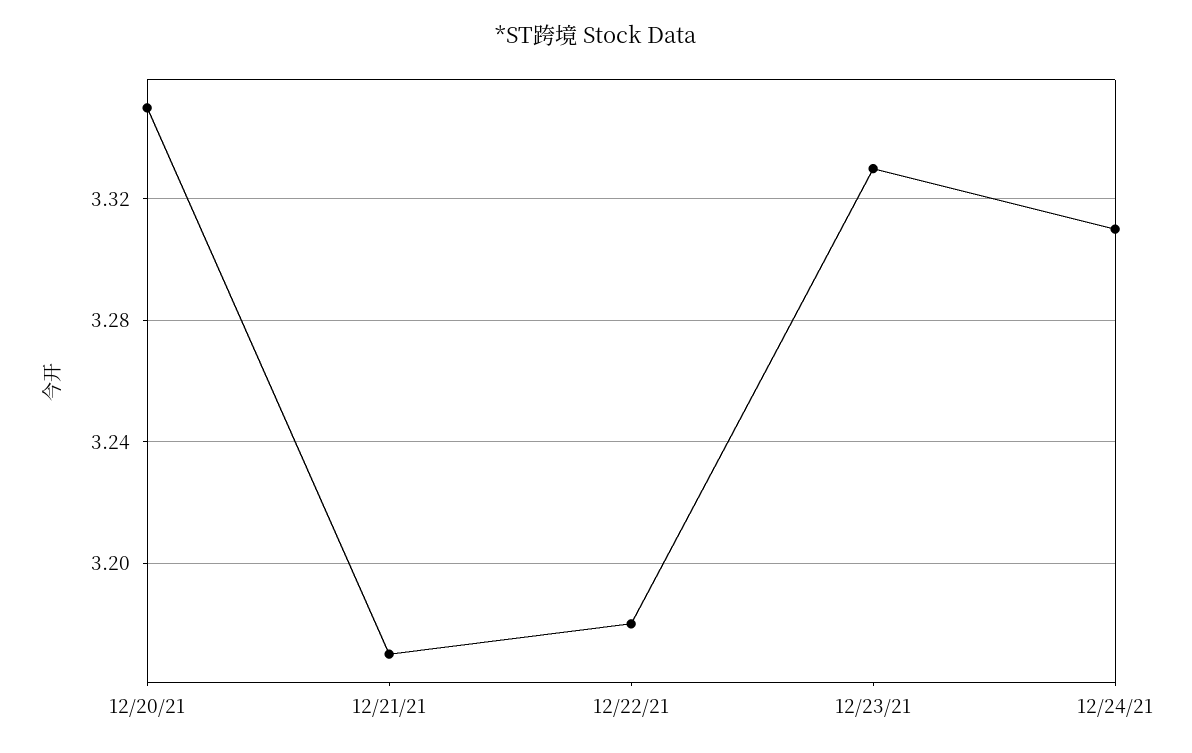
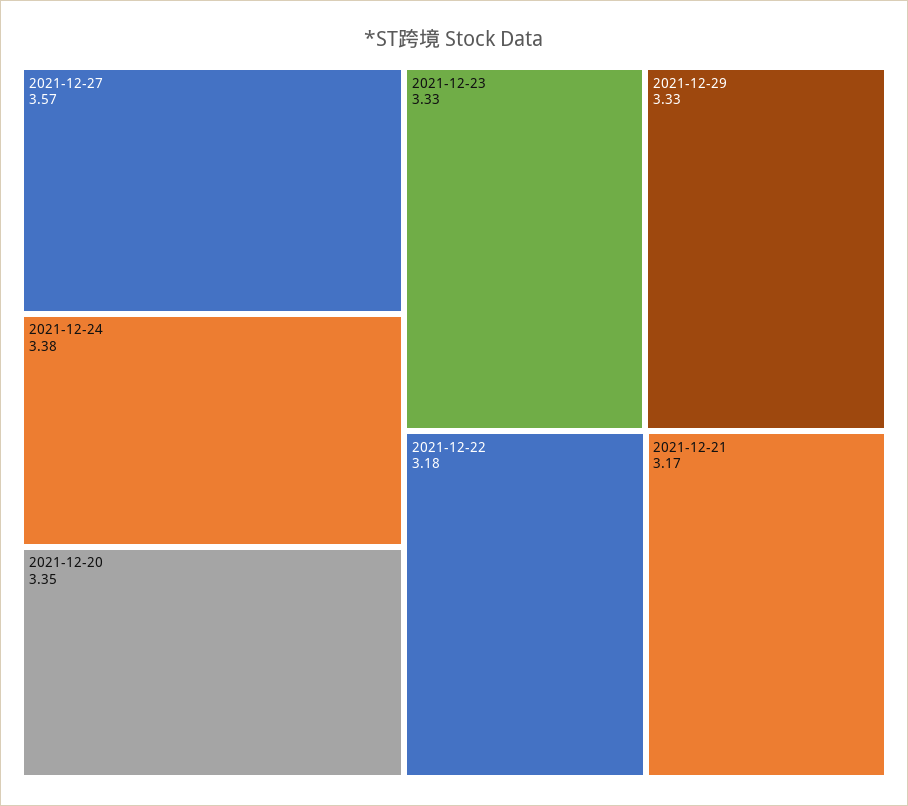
12/24/21: 3.31 -> 3.38
2021-12-27: none -> 3.57
2021-12-29: none -> 3.33

